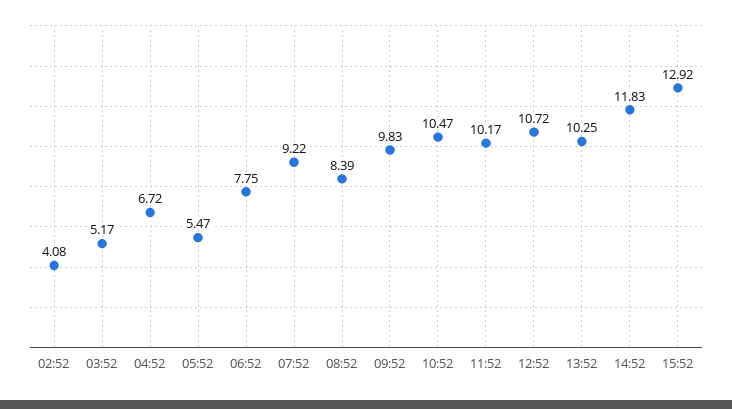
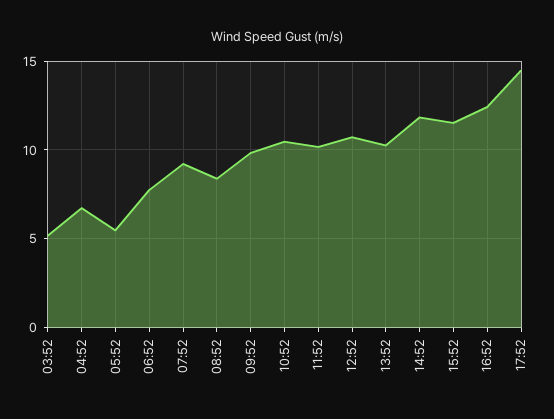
02:52: 4.08 -> none
15:52: 12.92 -> 11.5
16:52: none -> 12.5
17:52: none -> 14.5

